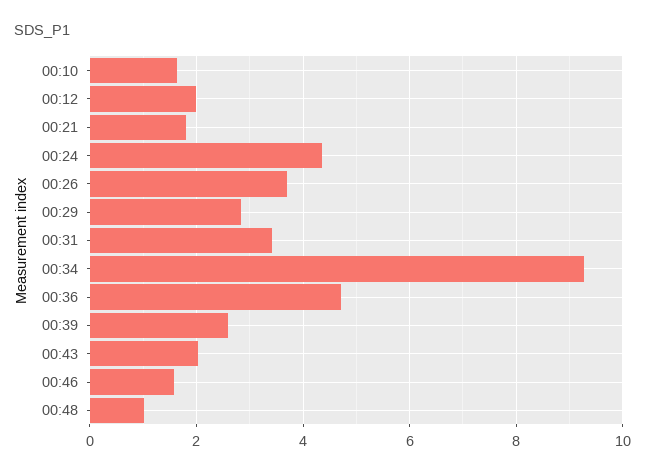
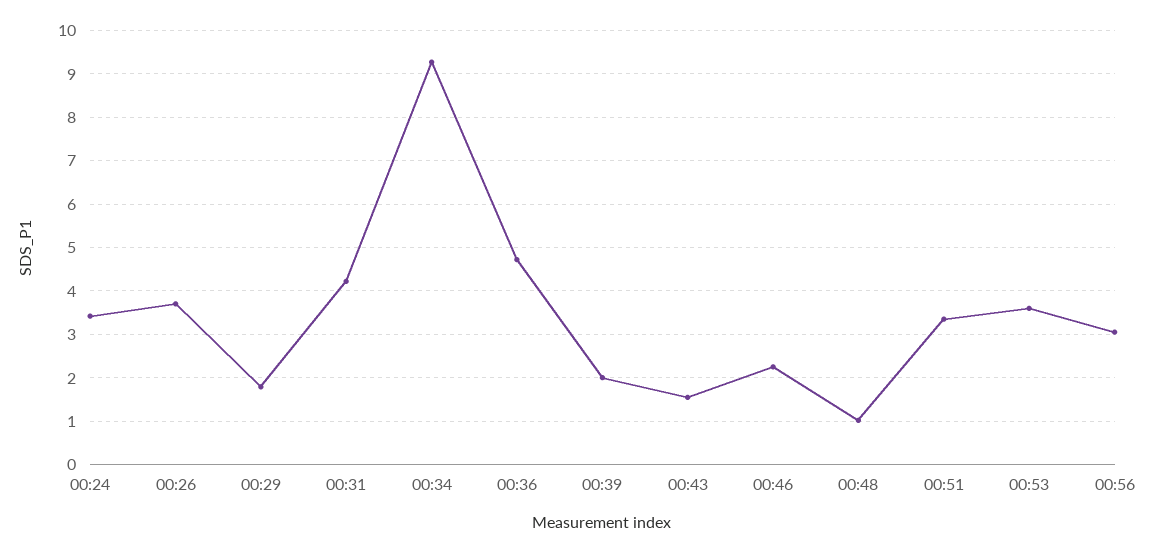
00:10: 1.6 -> none
00:12: 2 -> none
00:21: 1.8 -> none
00:24: 4.4 -> 3.4
00:29: 2.8 -> 1.8
00:31: 3.4 -> 4.2
00:39: 2.6 -> 2
00:43: 2 -> 1.6
00:46: 1.6 -> 2.2
00:51: none -> 3.4
00:53: none -> 3.6
00:56: none -> 3

